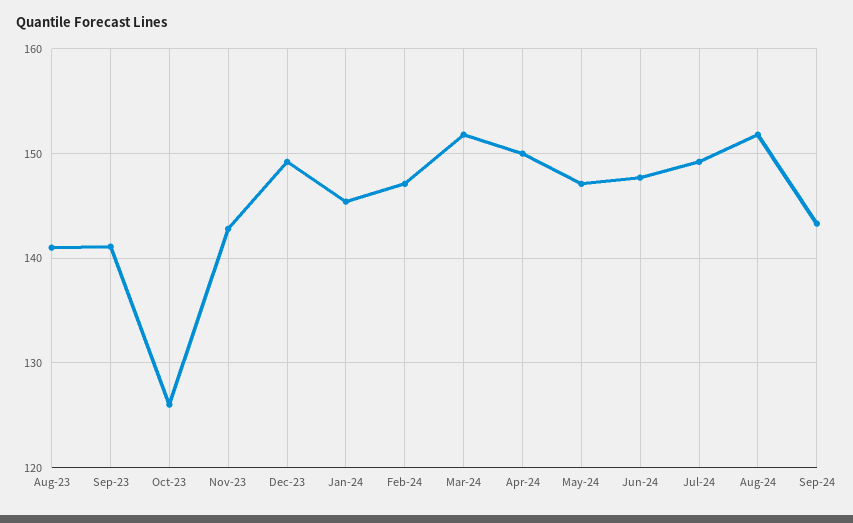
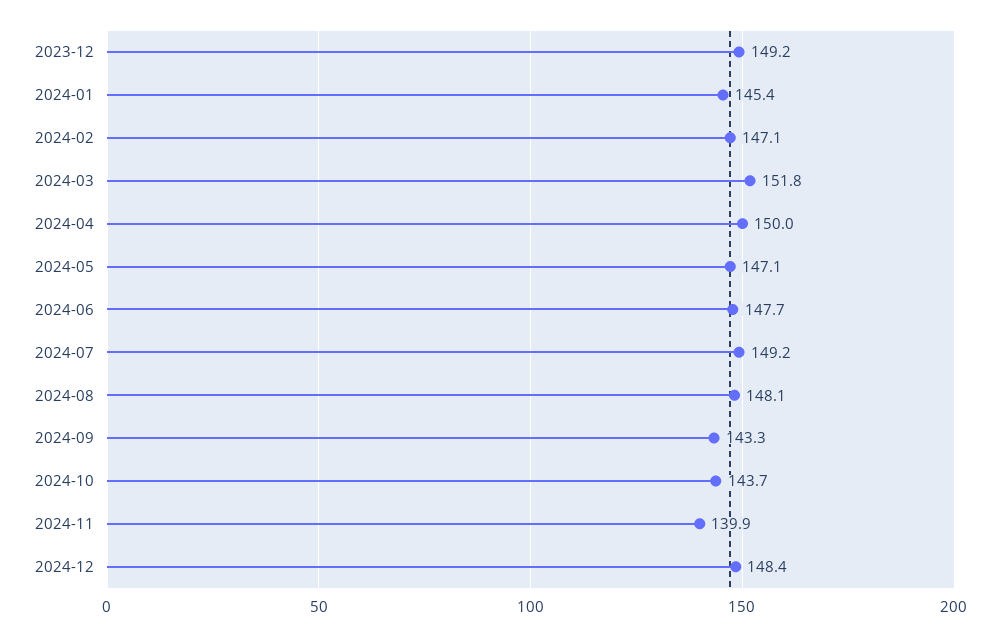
Aug-23: 141 -> none
Sep-23: 141 -> none
Oct-23: 126 -> none
Nov-23: 143 -> none
Aug-24: 152 -> 148.1
2024-10: none -> 143.7
2024-11: none -> 139.9
2024-12: none -> 148.4

